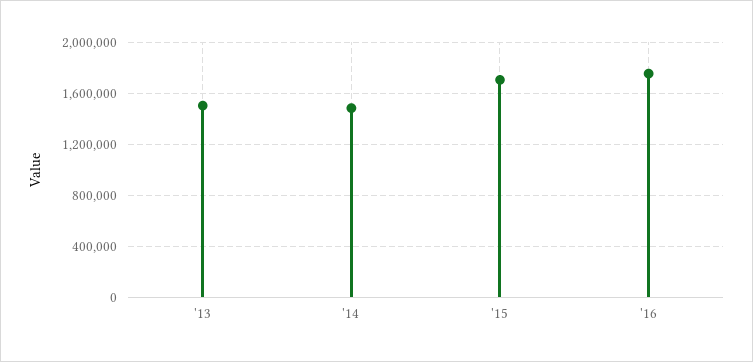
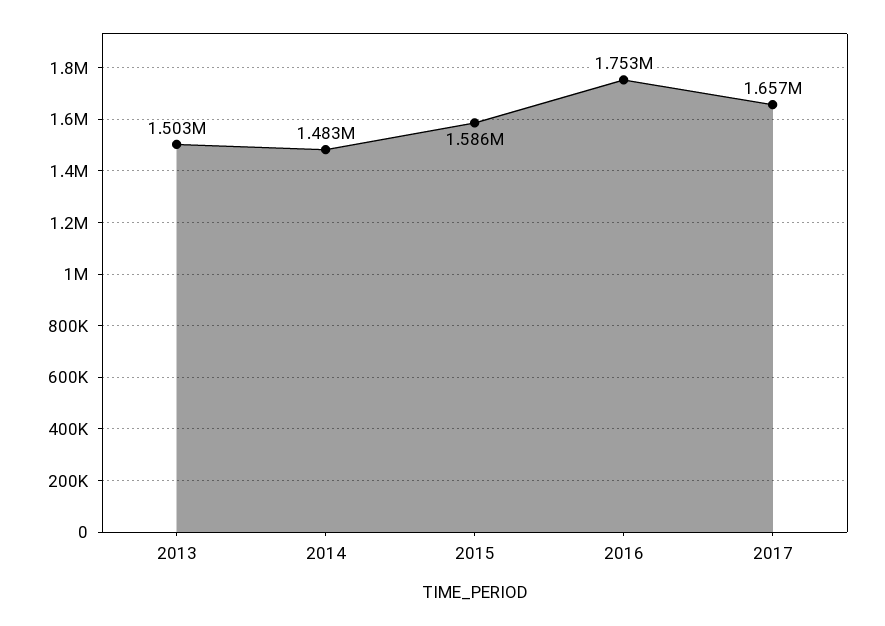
'15: 1700000 -> 1586000
2017: none -> 1657000

